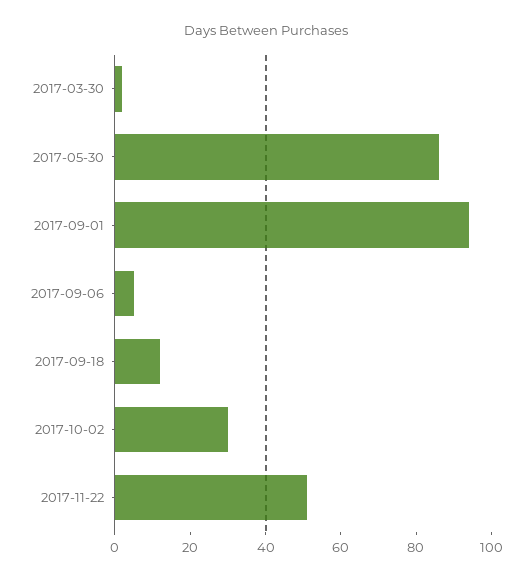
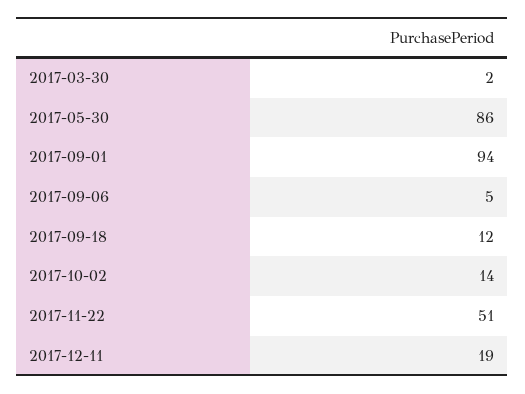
2017-10-02: 30 -> 14
2017-12-11: none -> 19

